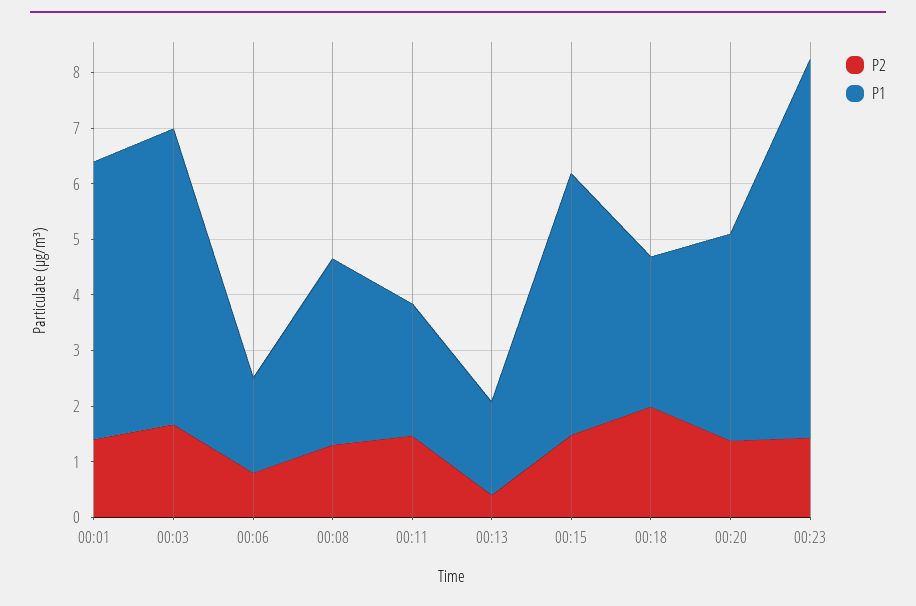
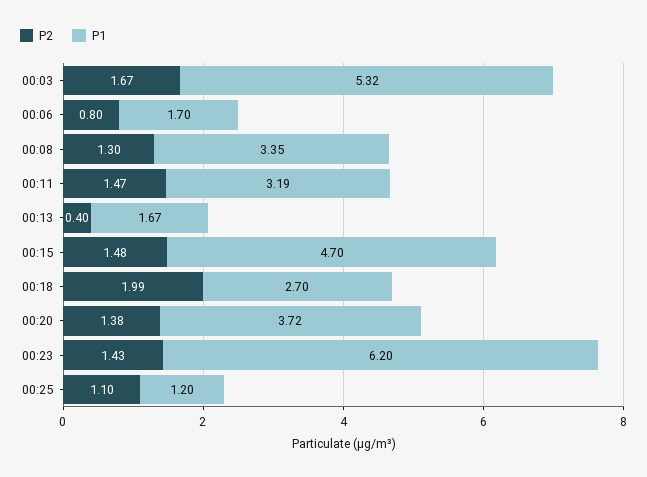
P2, 00:01: 1.4 -> none
P1, 00:01: 5 -> none
P1, 00:11: 2.4 -> 3.19
P1, 00:23: 6.8 -> 6.2
P2, 00:25: none -> 1.1
P1, 00:25: none -> 1.2

